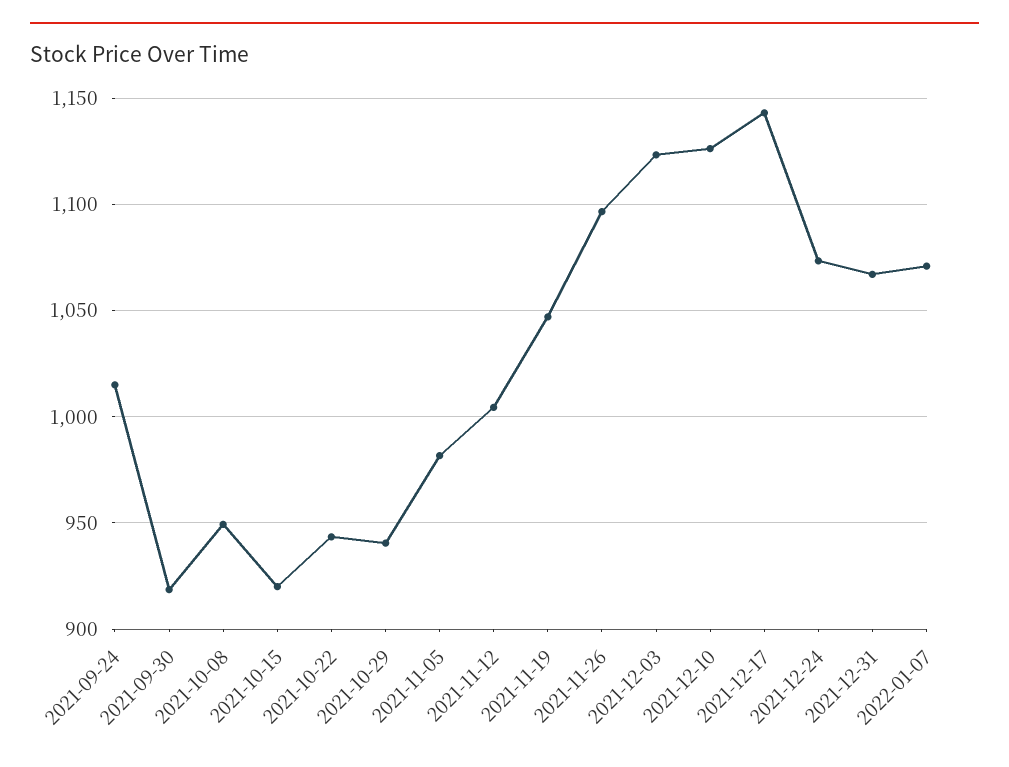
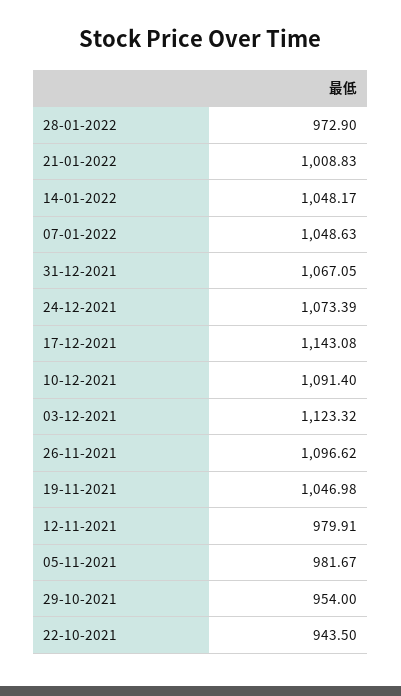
2021-09-24: 1015 -> none
2021-09-30: 920 -> none
2021-10-08: 950 -> none
2021-10-15: 920 -> none
2021-10-29: 940 -> 954
2021-11-12: 1005 -> 979.91
2021-12-10: 1125 -> 1091.4
2022-01-07: 1070 -> 1048.63
28-01-2022: none -> 972.9
21-01-2022: none -> 1008.83
14-01-2022: none -> 1048.17

